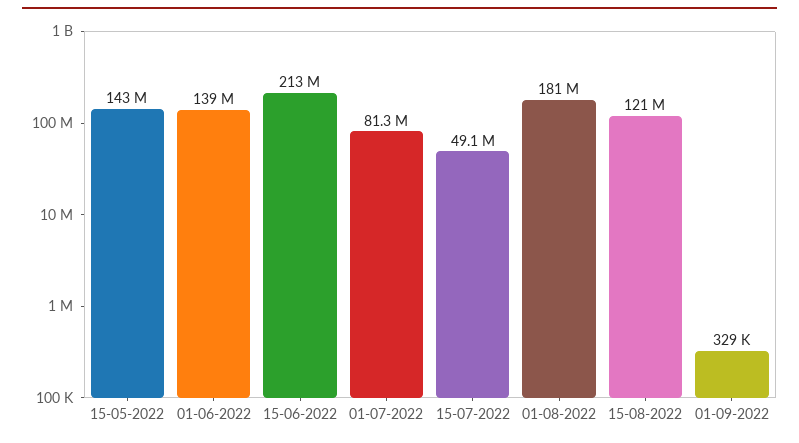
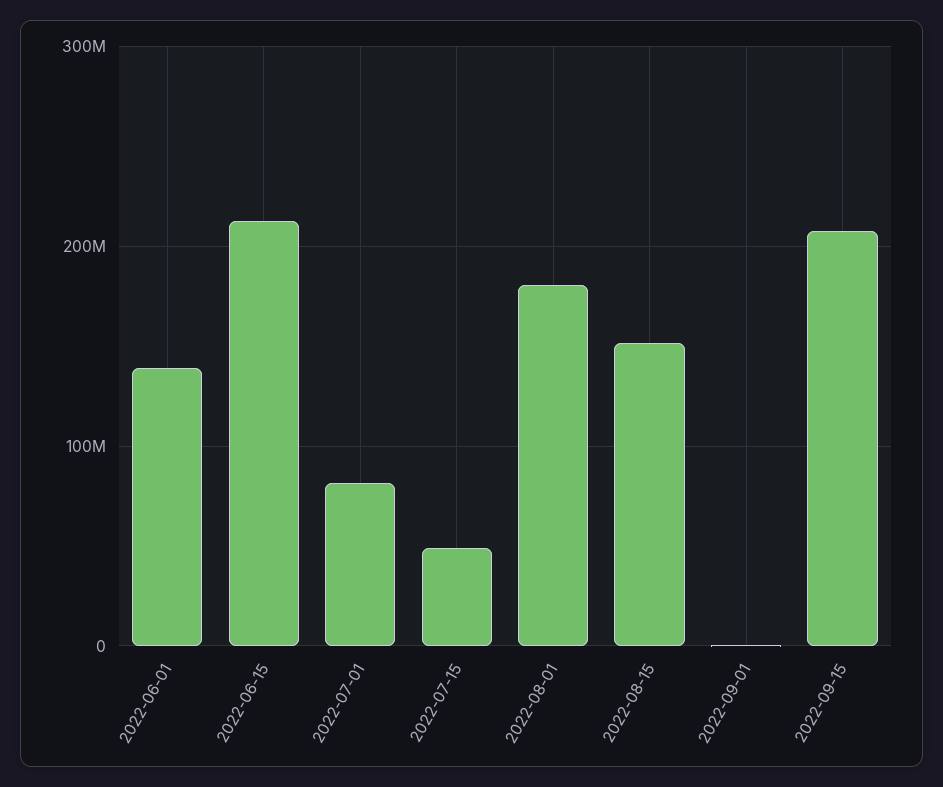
15-05-2022: 143000000 -> none
15-08-2022: 121000000 -> 150000000
2022-09-15: none -> 210000000

